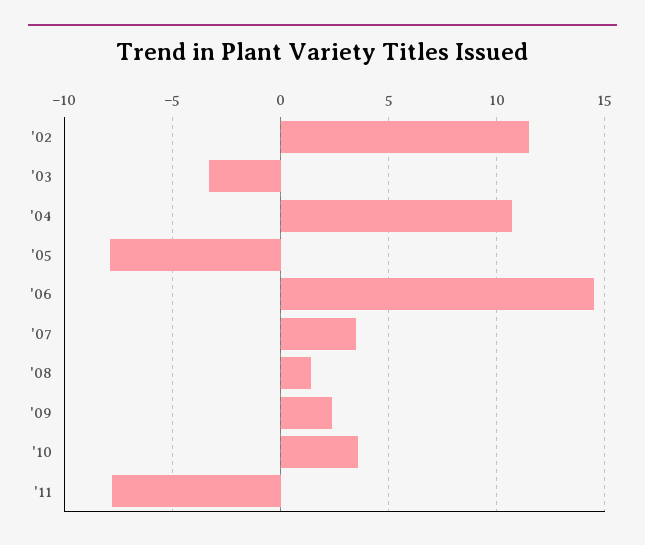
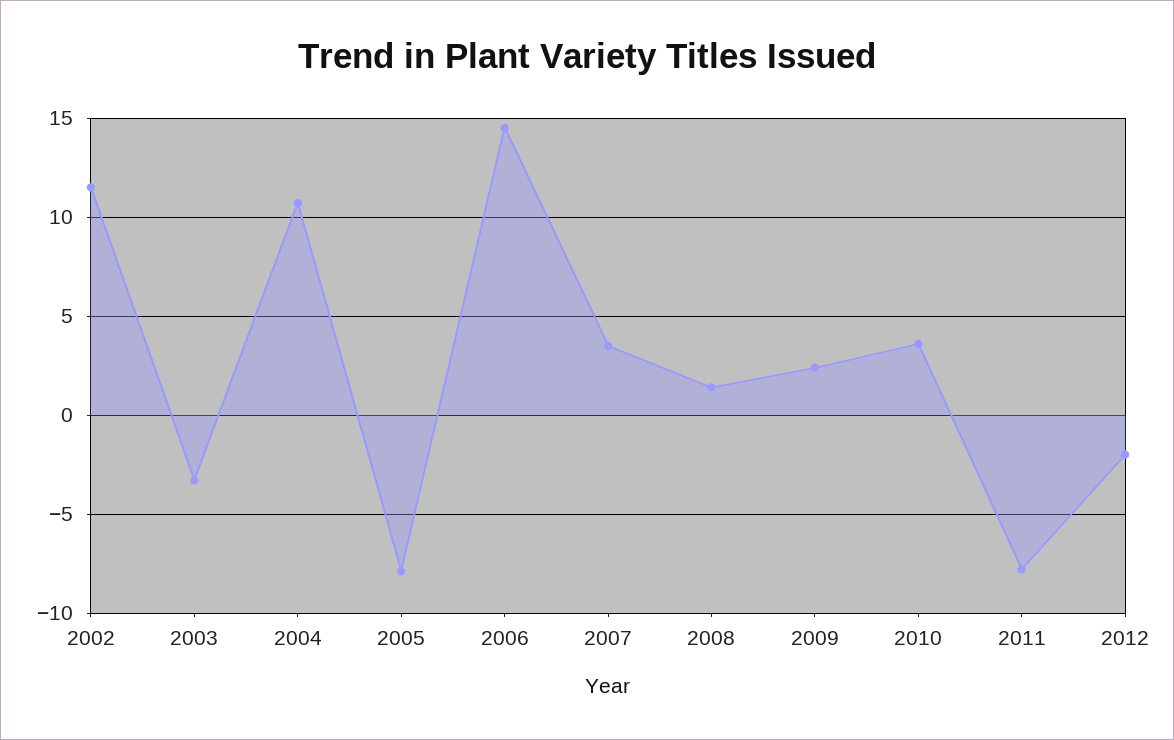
2012: none -> -2

